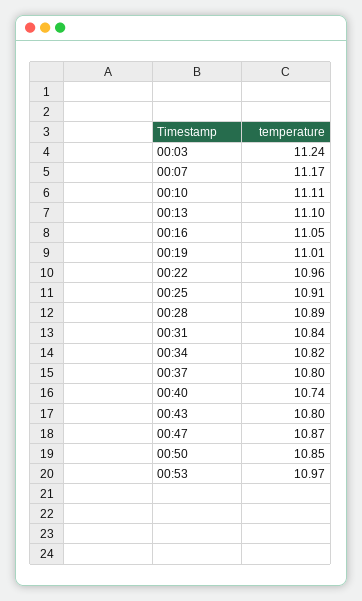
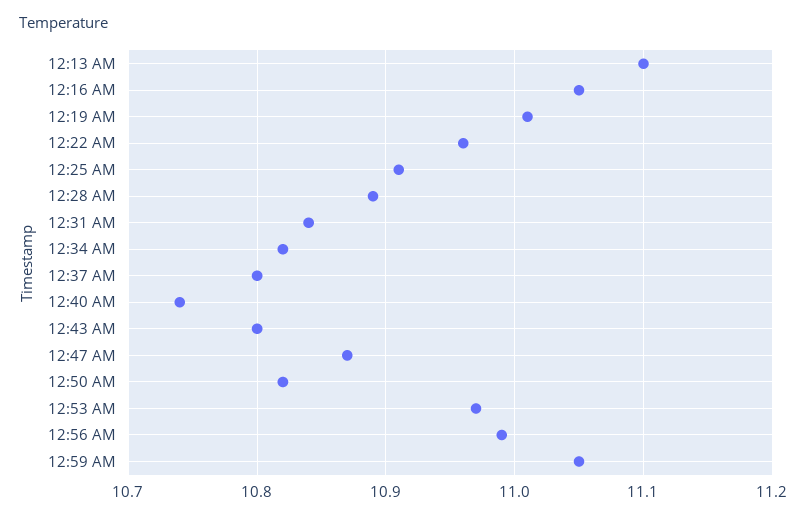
00:03: 11.24 -> none
00:07: 11.17 -> none
00:10: 11.11 -> none
00:50: 10.85 -> 10.82
12:56 AM: none -> 10.99
12:59 AM: none -> 11.05

